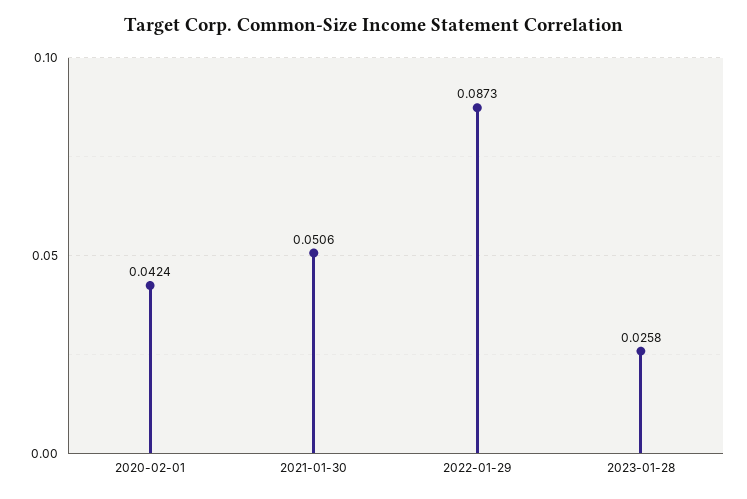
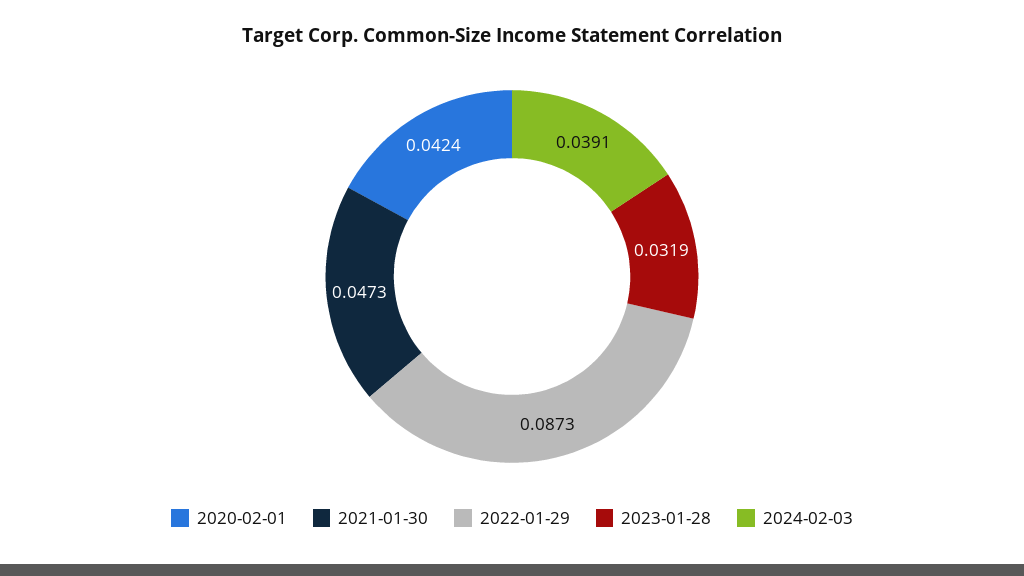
2021-01-30: 0.0506 -> 0.0473
2023-01-28: 0.0258 -> 0.0319
2024-02-03: none -> 0.0391

